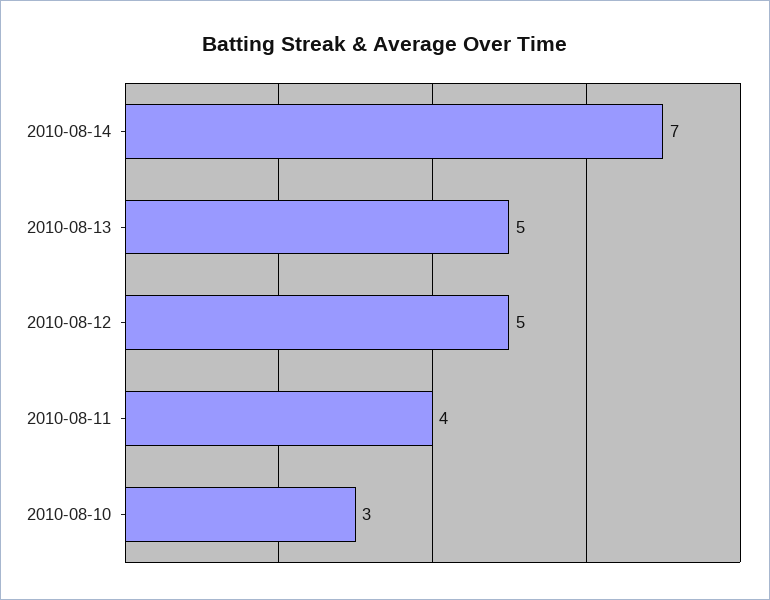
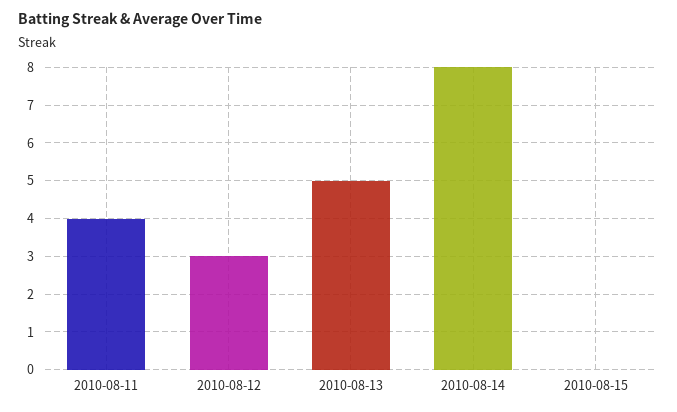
2010-08-14: 7 -> 8
2010-08-12: 5 -> 3
2010-08-10: 3 -> none
2010-08-15: none -> 0

